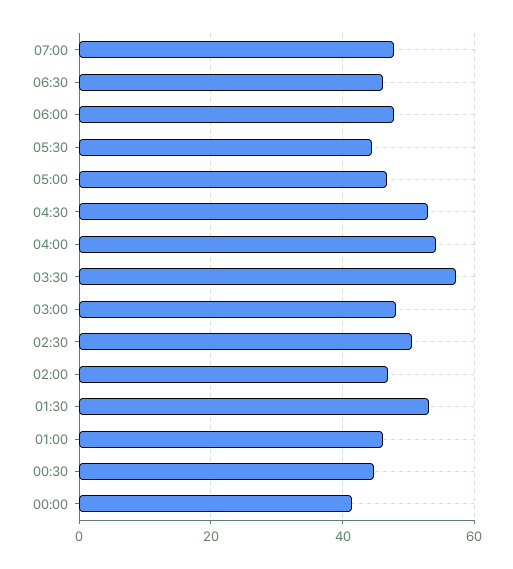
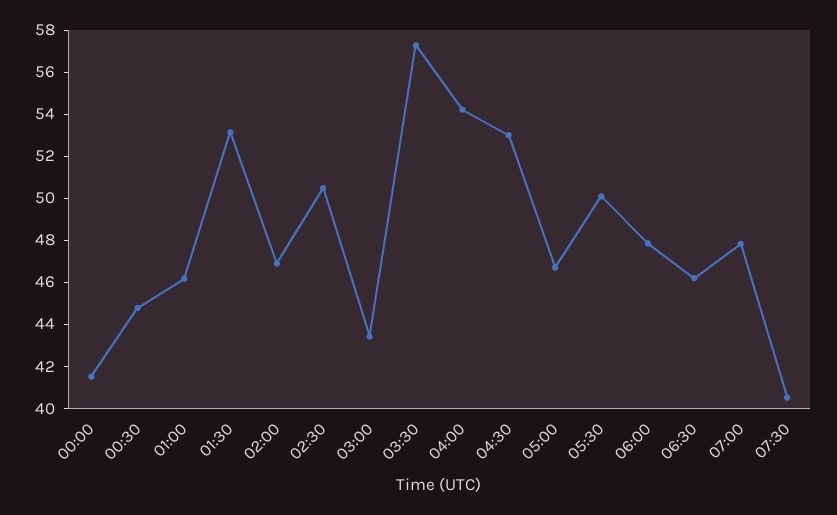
05:30: 44 -> 50
03:00: 48 -> 43.5
07:30: none -> 40.5

